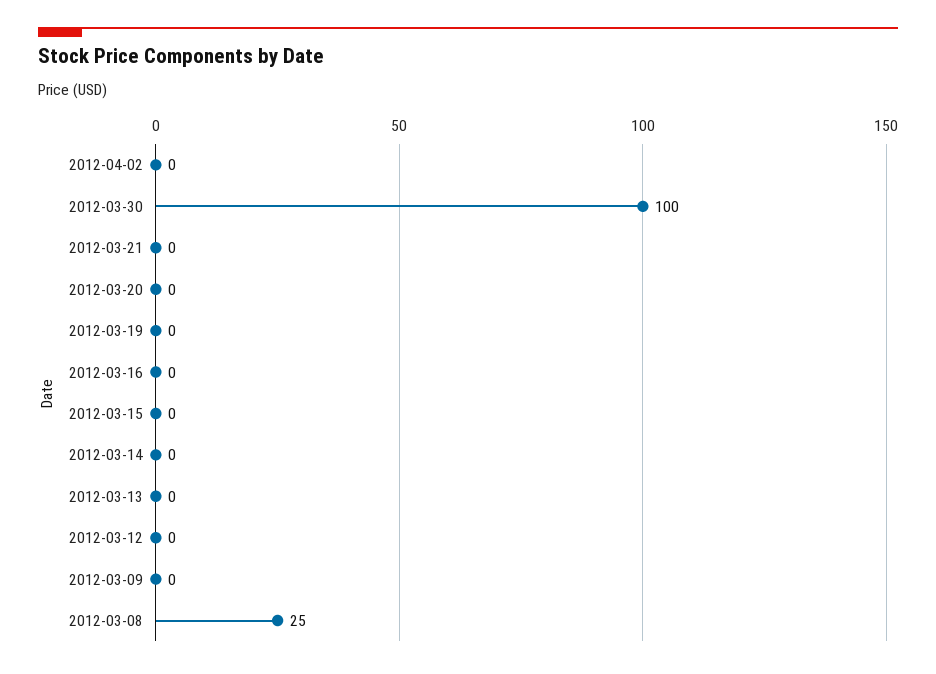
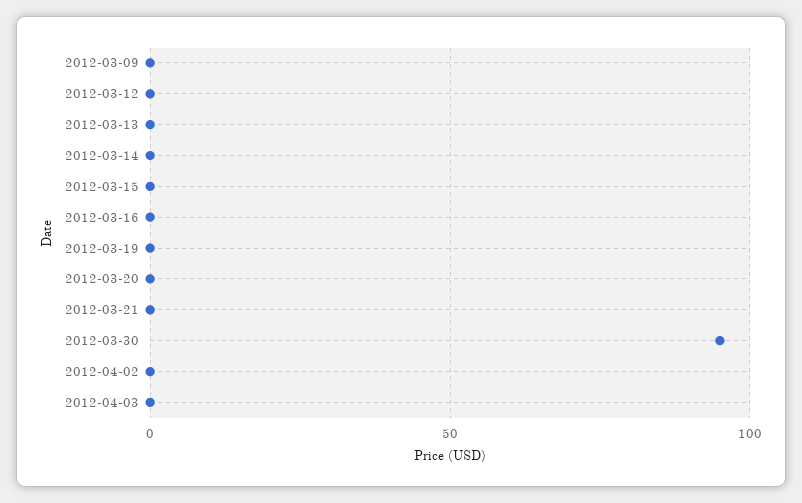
2012-03-30: 100 -> 95
2012-03-08: 25 -> none
2012-04-03: none -> 0

